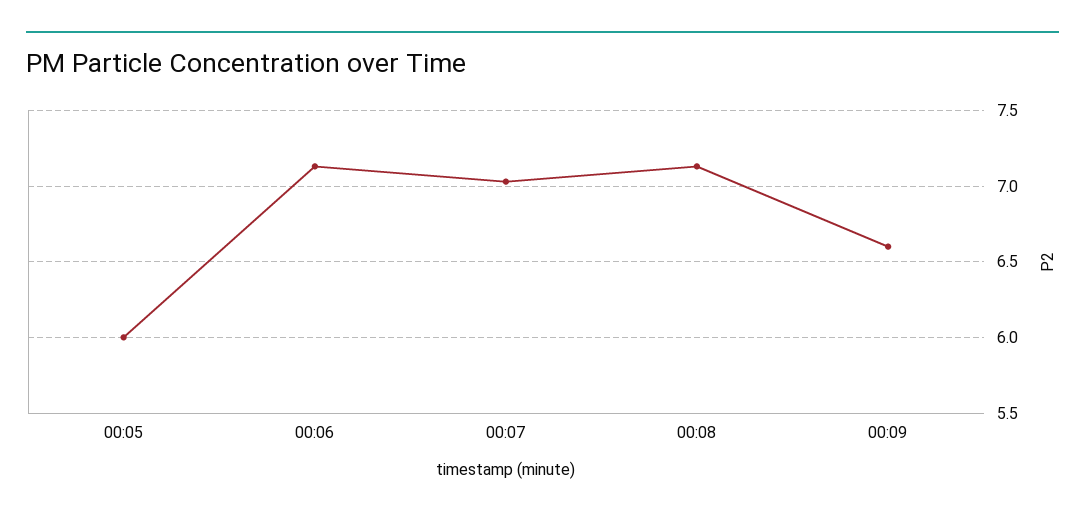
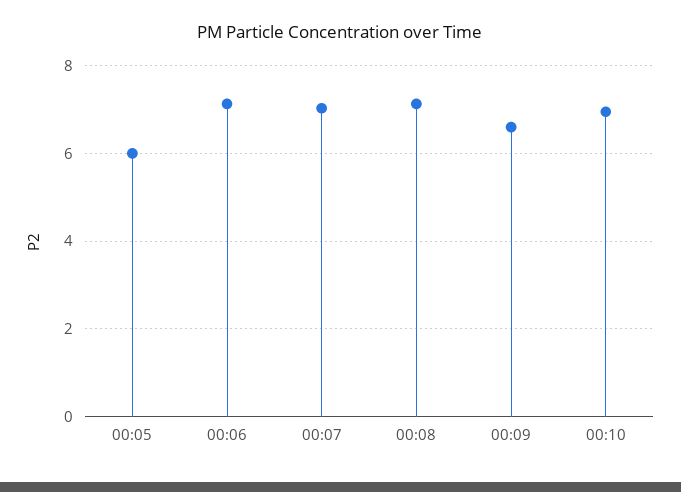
00:10: none -> 7

